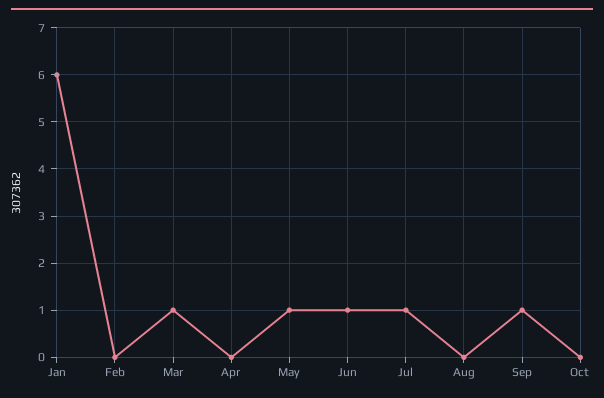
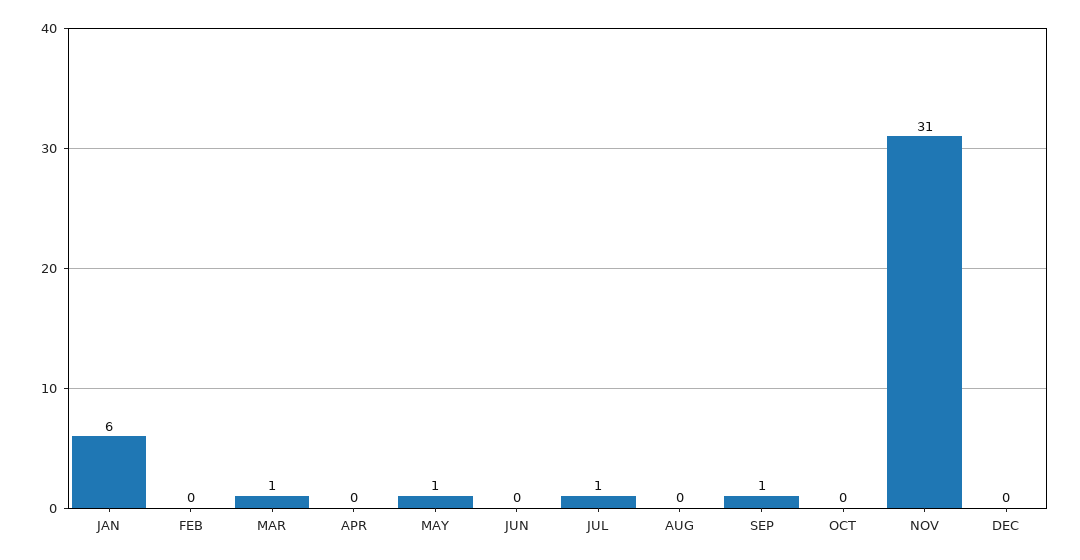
Jun: 1 -> 0
NOV: none -> 31
DEC: none -> 0

